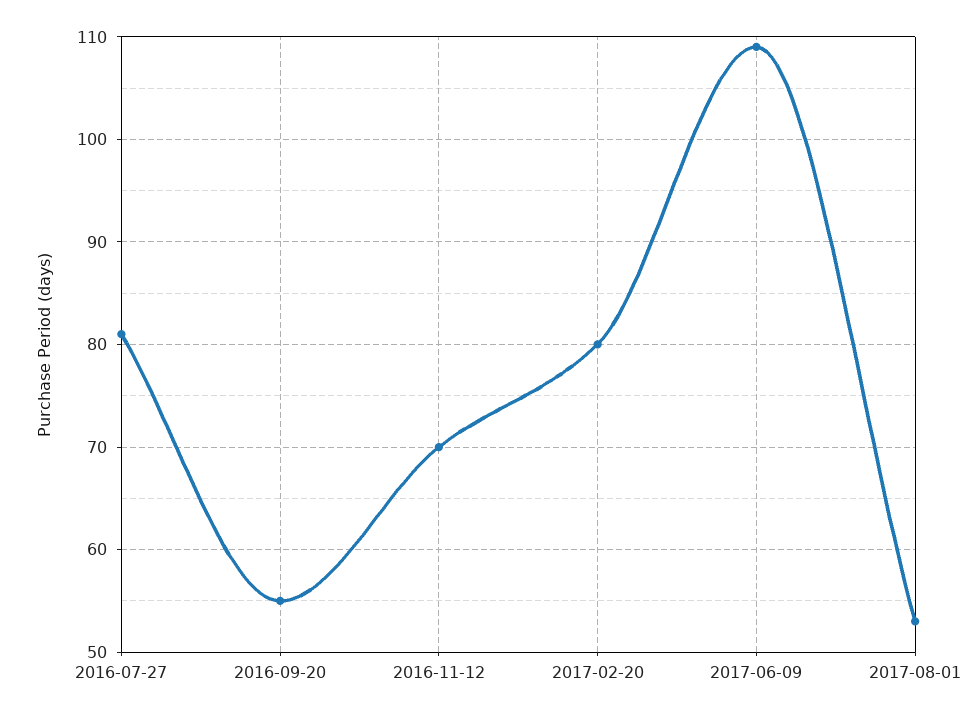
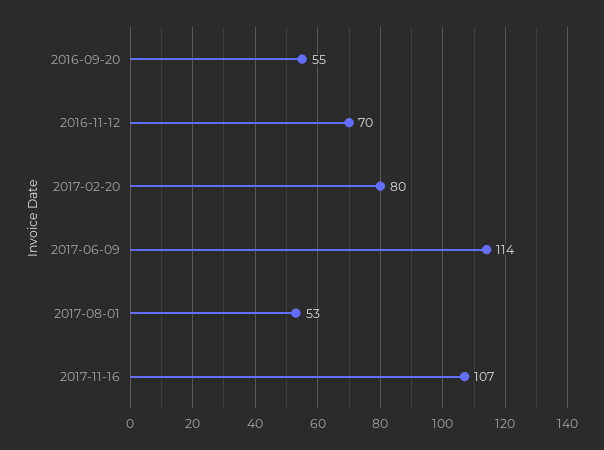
2016-07-27: 81 -> none
2017-06-09: 109 -> 114
2017-11-16: none -> 107

